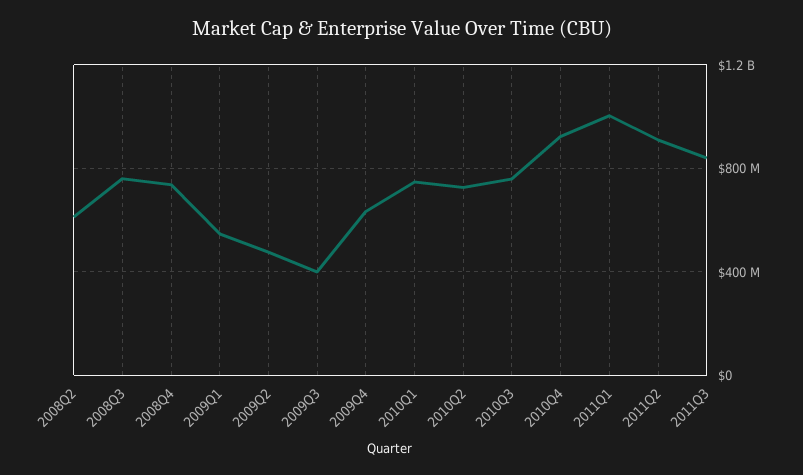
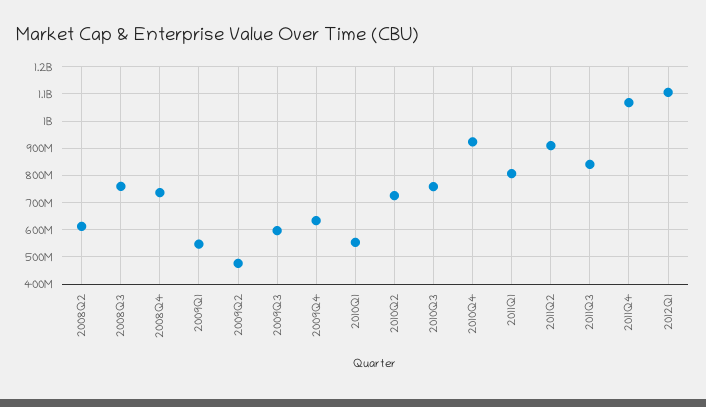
2009Q3: 400000000 -> 600000000
2010Q1: 750000000 -> 550000000
2011Q1: 1000000000 -> 800000000
2011Q4: none -> 1075000000
2012Q1: none -> 1100000000

